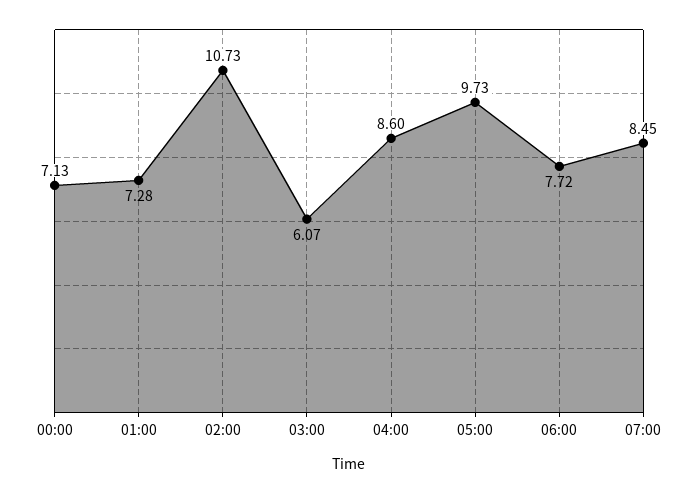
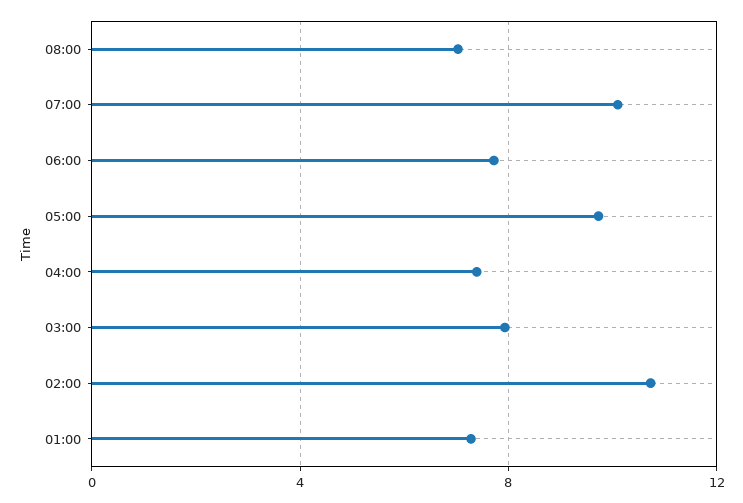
00:00: 7.13 -> none
03:00: 6.07 -> 8
04:00: 8.6 -> 7.5
07:00: 8.45 -> 10
08:00: none -> 7

